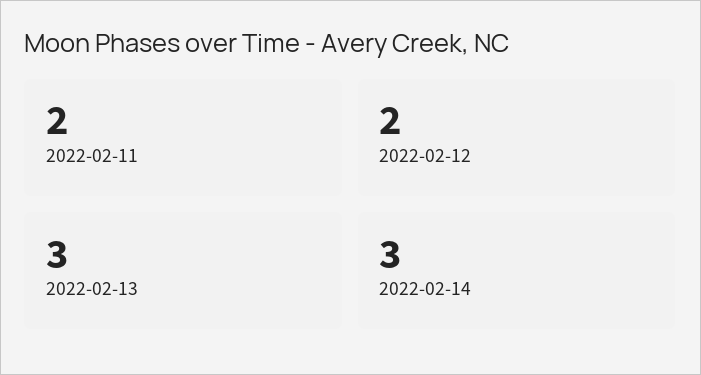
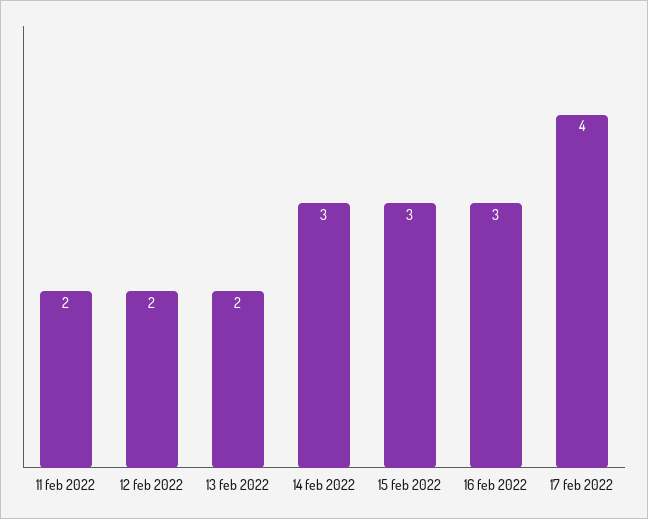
2022-02-13: 3 -> 2
15 feb 2022: none -> 3
16 feb 2022: none -> 3
17 feb 2022: none -> 4

